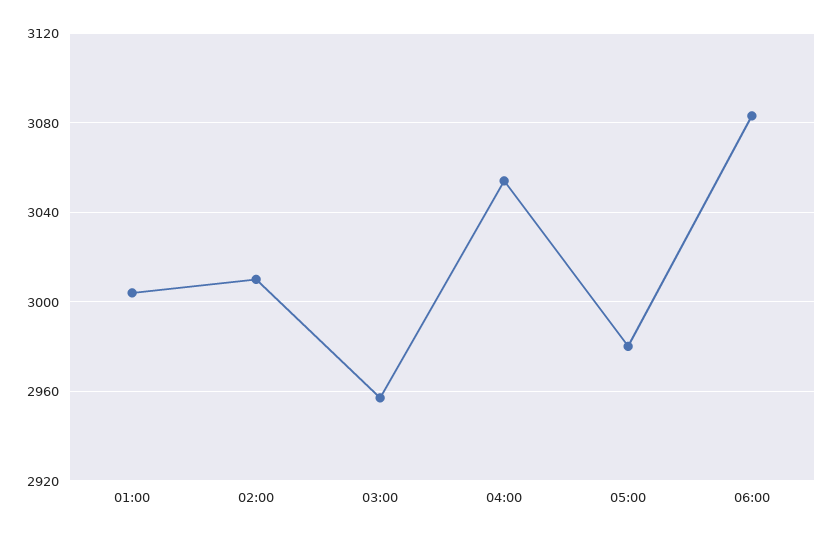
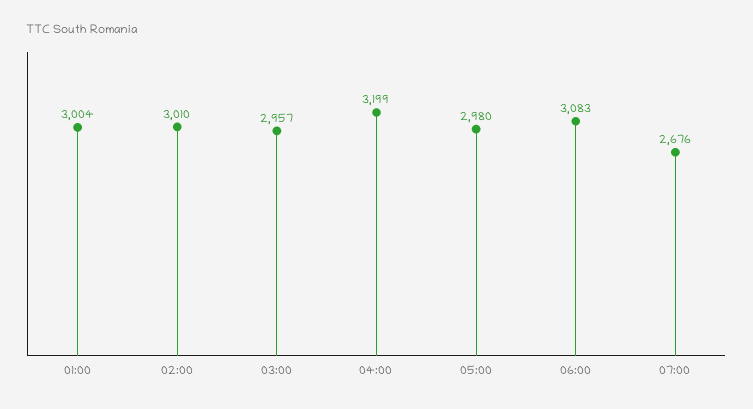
04:00: 3055 -> 3199
07:00: none -> 2676

